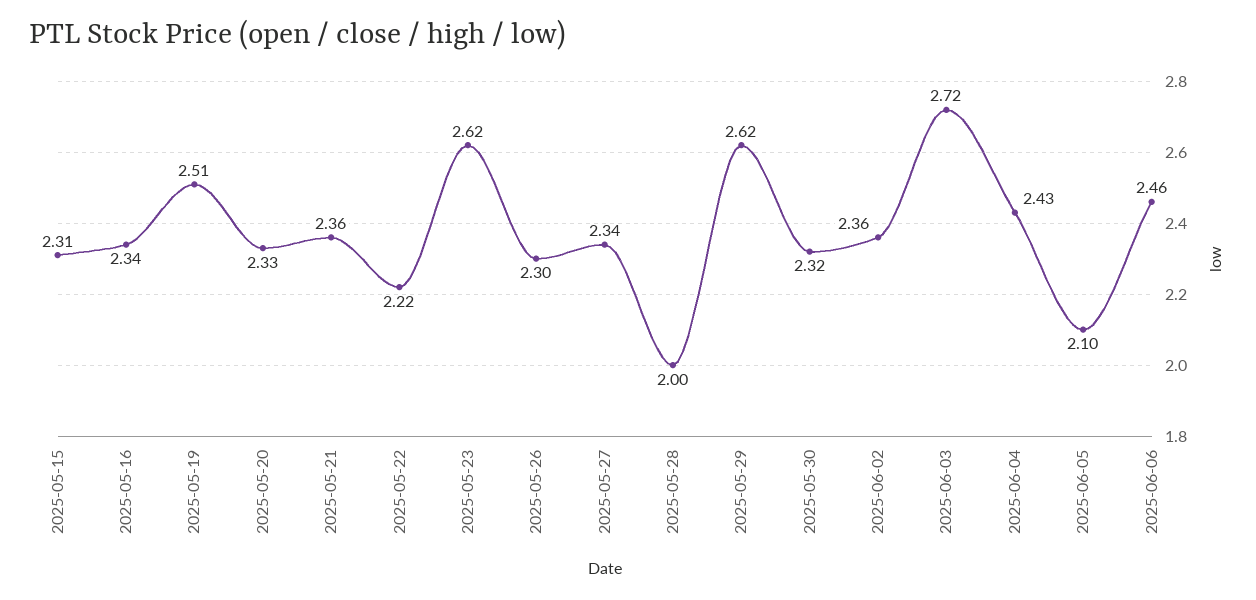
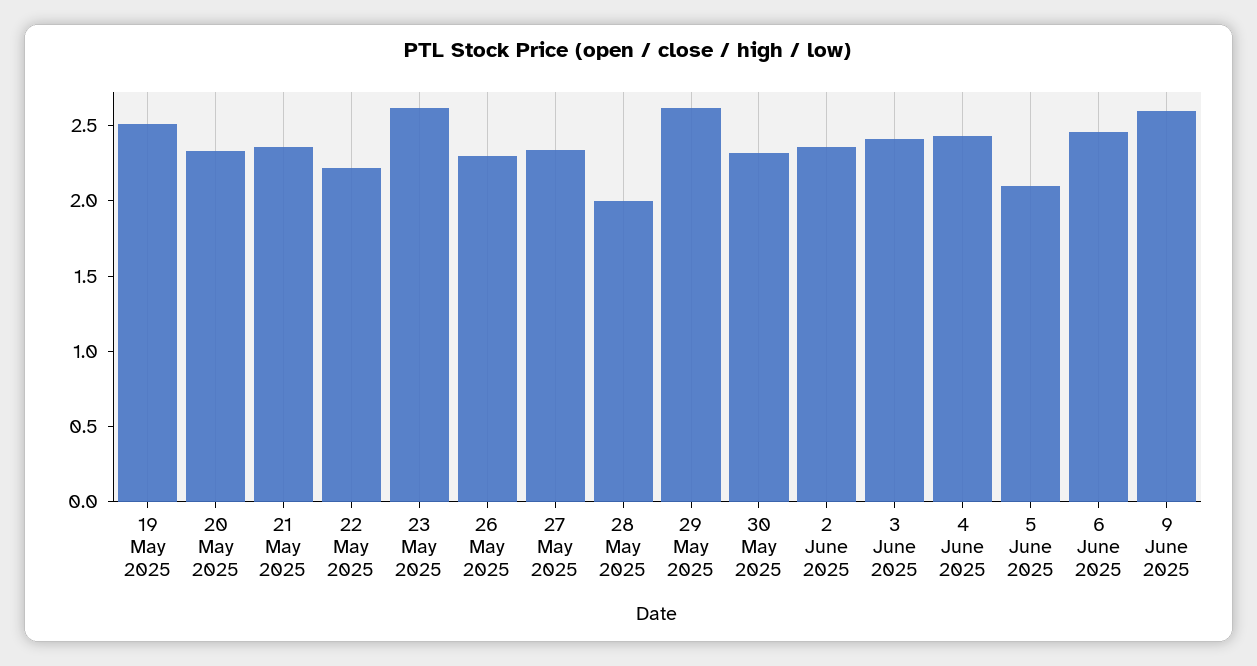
2025-05-15: 2.31 -> none
2025-05-16: 2.34 -> none
2025-06-03: 2.72 -> 2.4
9 June 2025: none -> 2.6

